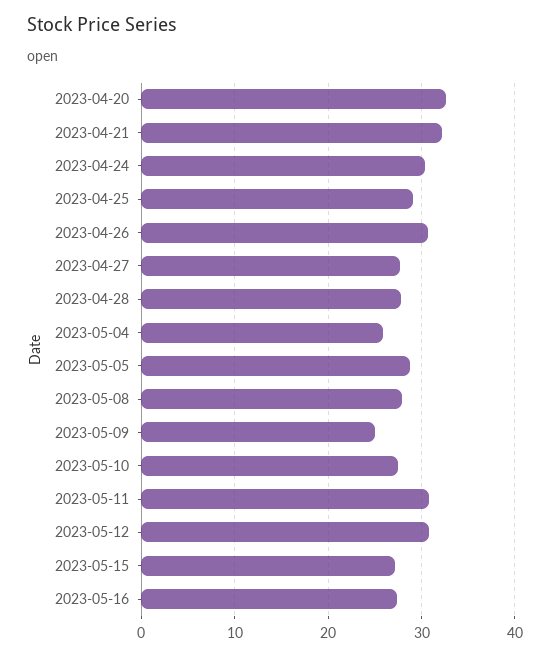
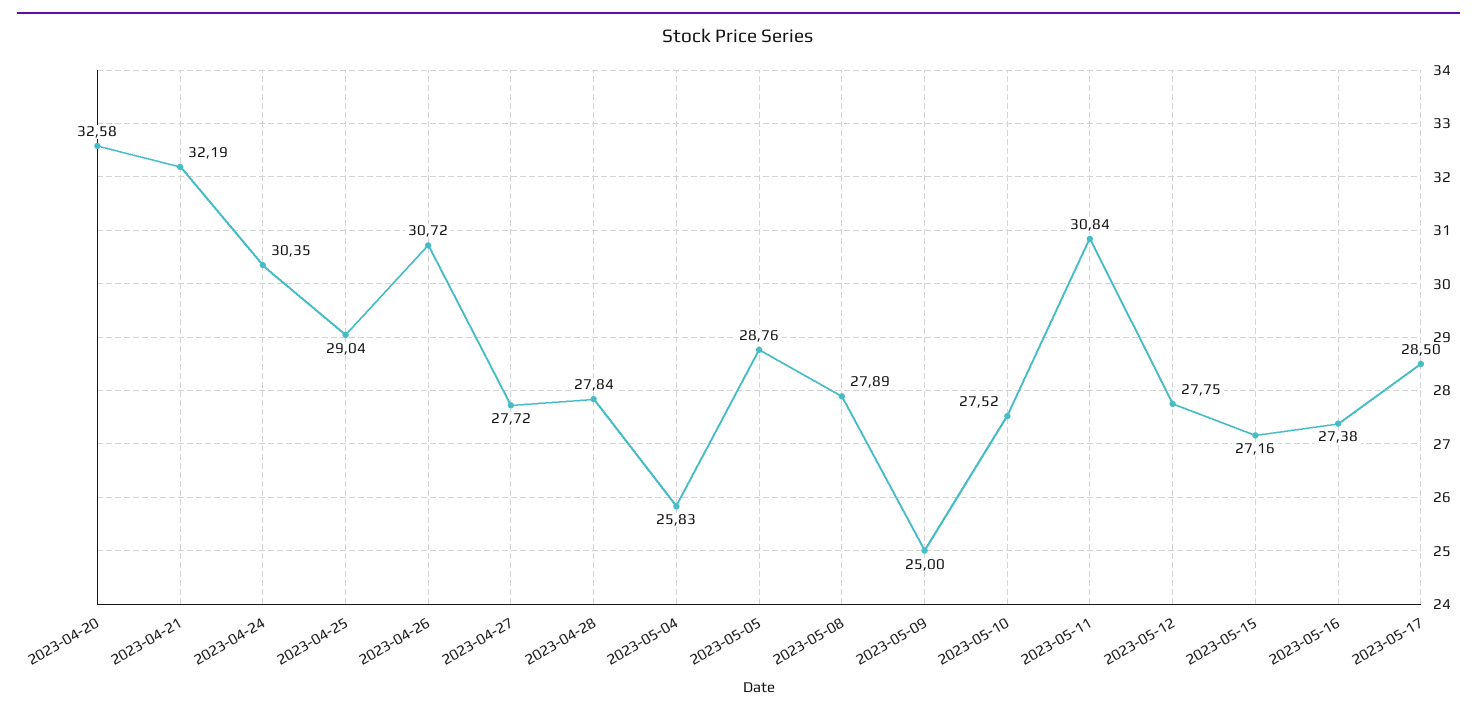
2023-05-12: 31 -> 27.75
2023-05-17: none -> 28.5

